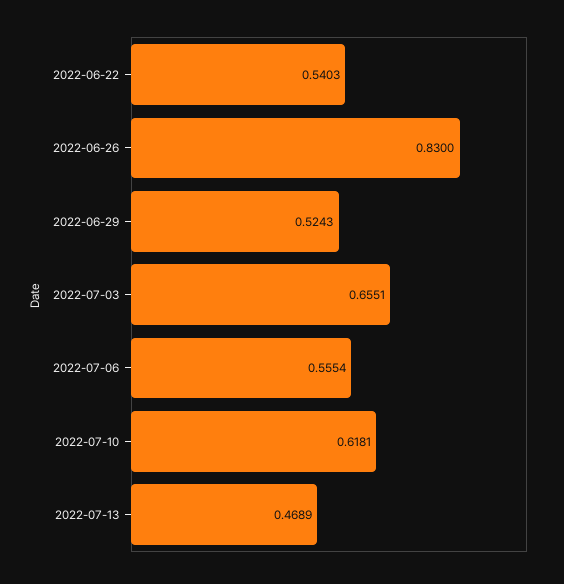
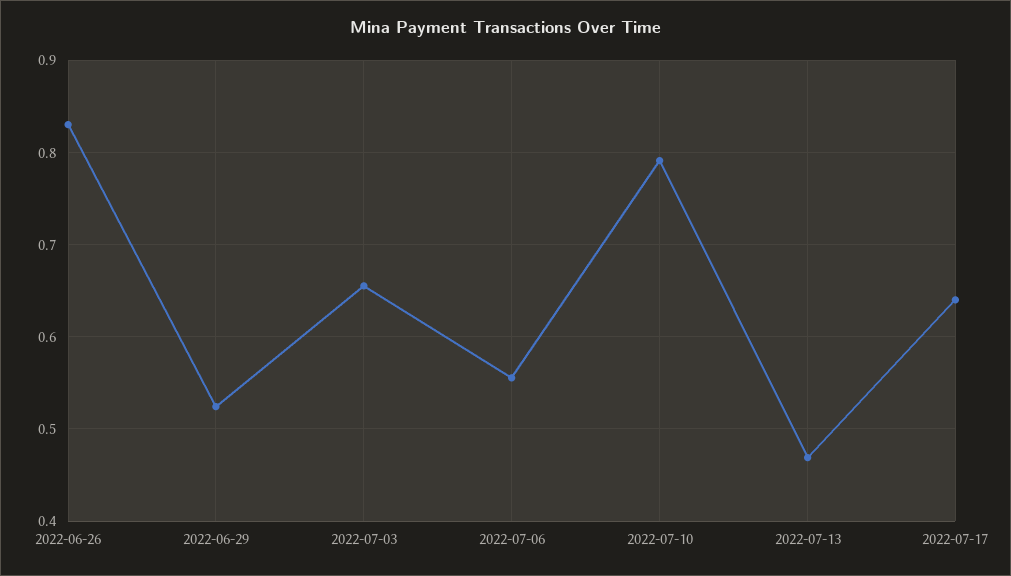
2022-06-22: 0.5403 -> none
2022-07-10: 0.6181 -> 0.79
2022-07-17: none -> 0.64

